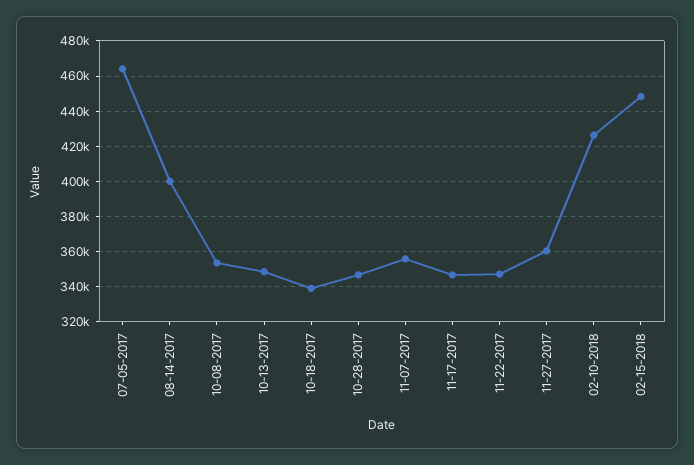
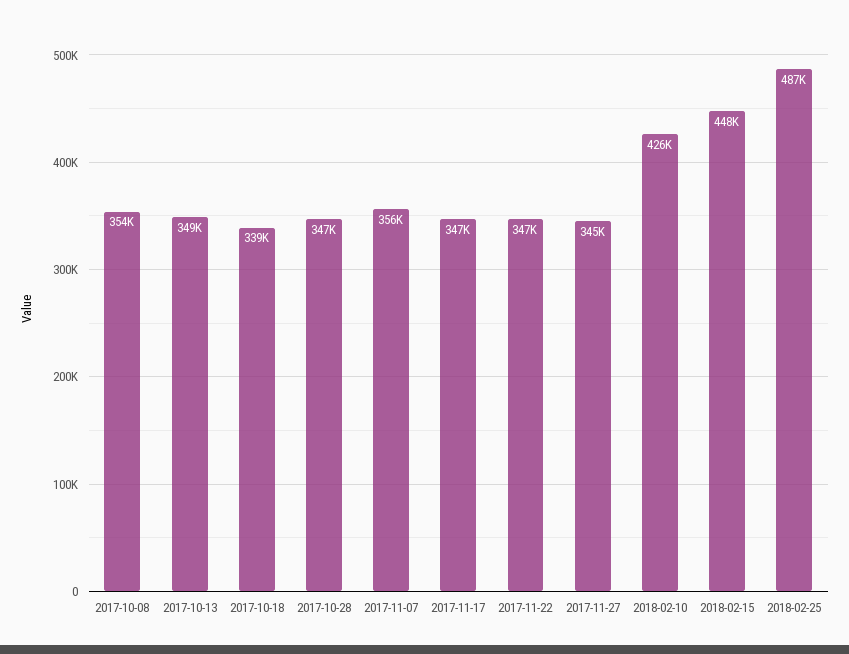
07-05-2017: 465000 -> none
08-14-2017: 400000 -> none
11-27-2017: 360000 -> 345000
2018-02-25: none -> 487000

